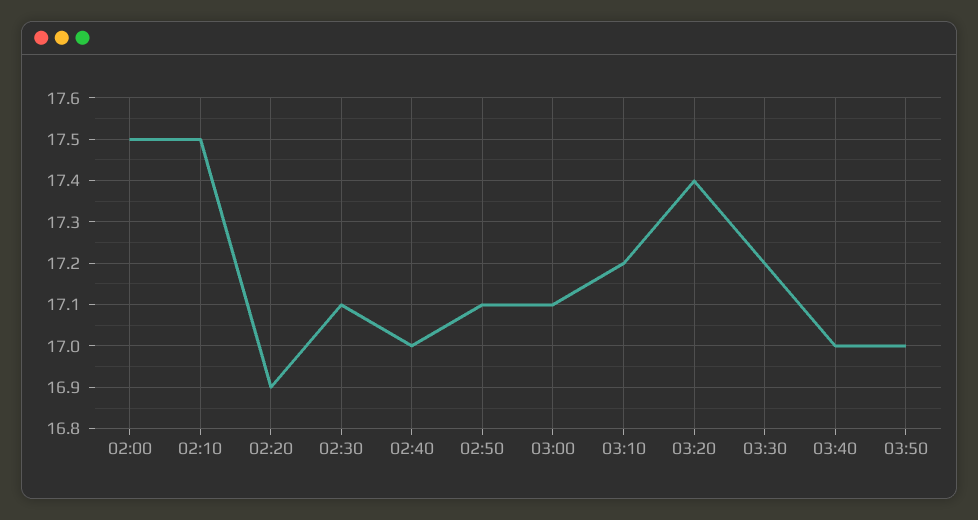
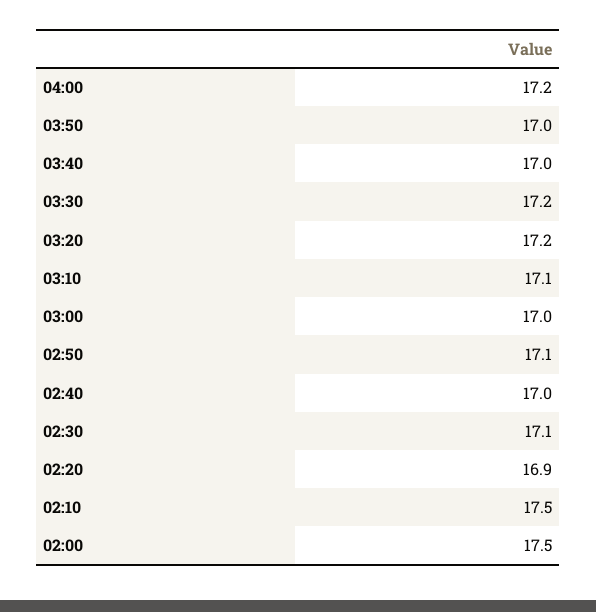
03:00: 17.1 -> 17
03:10: 17.2 -> 17.1
03:20: 17.4 -> 17.2
04:00: none -> 17.2

